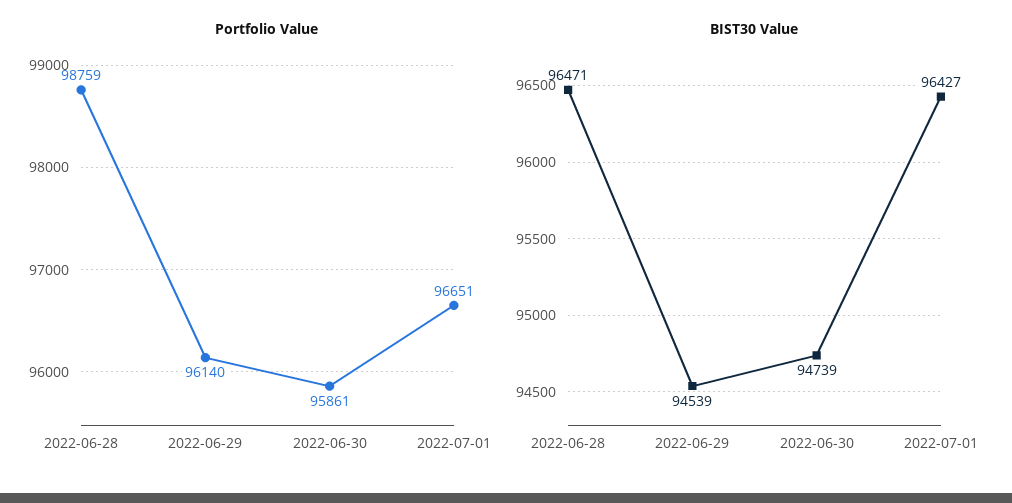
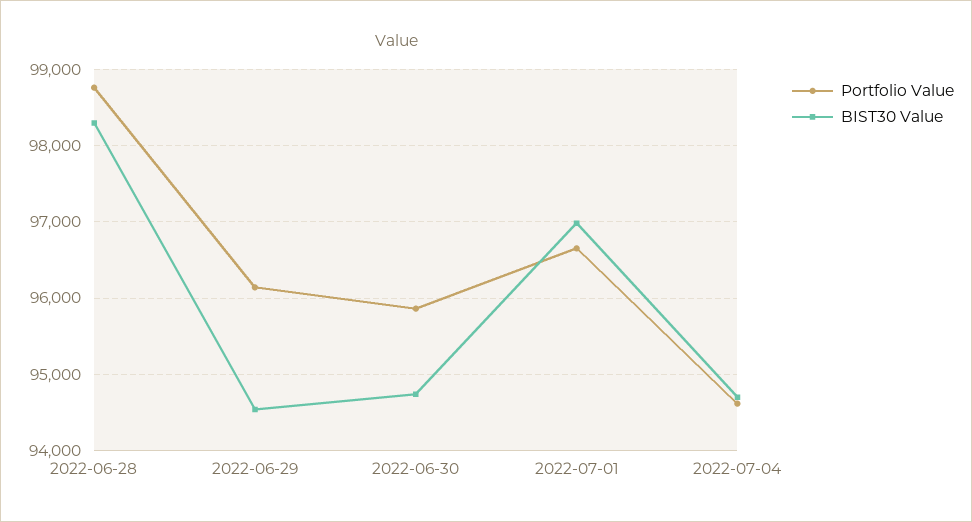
BIST30 Value, 2022-06-28: 96471 -> 98300
BIST30 Value, 2022-07-01: 96427 -> 97000
Portfolio Value, 2022-07-04: none -> 94600
BIST30 Value, 2022-07-04: none -> 94700

